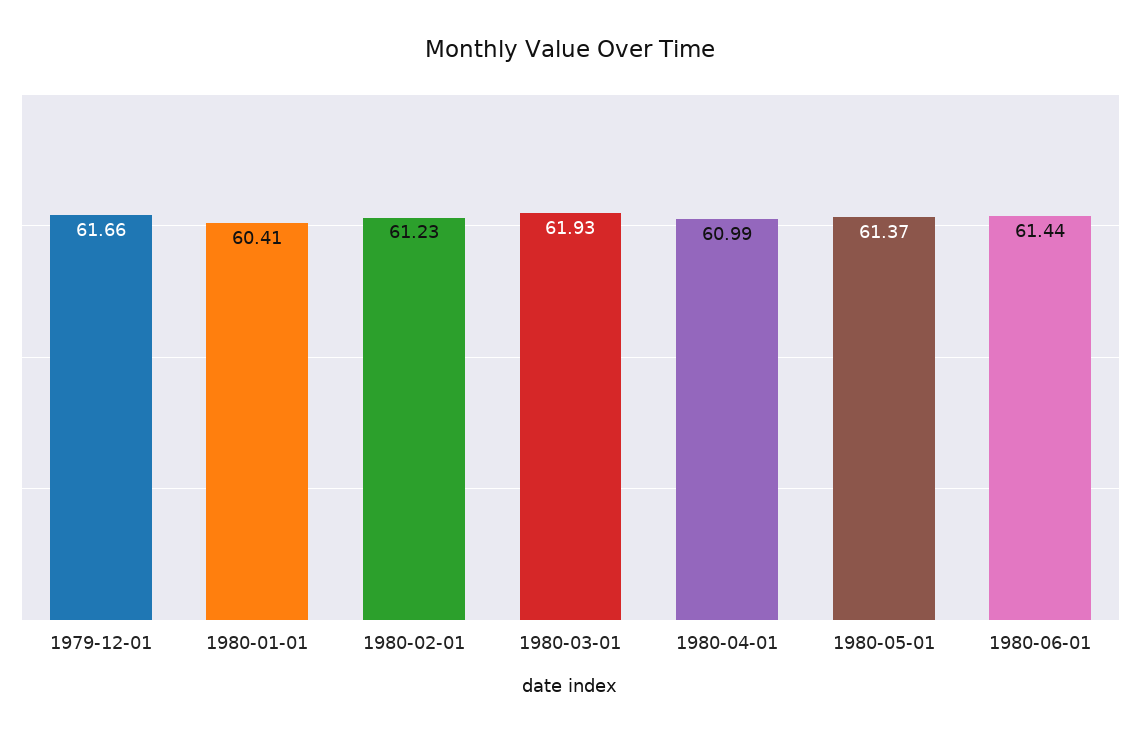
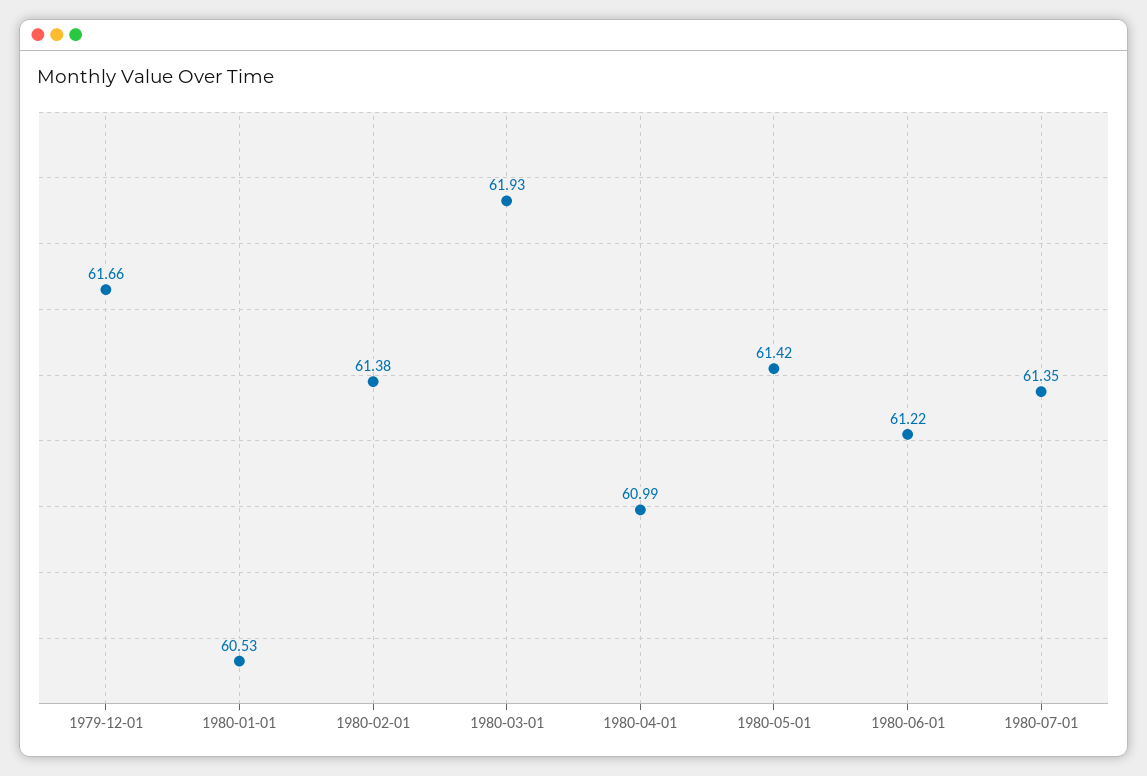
1980-01-01: 60.41 -> 60.53
1980-02-01: 61.23 -> 61.38
1980-05-01: 61.37 -> 61.42
1980-06-01: 61.44 -> 61.22
1980-07-01: none -> 61.35

